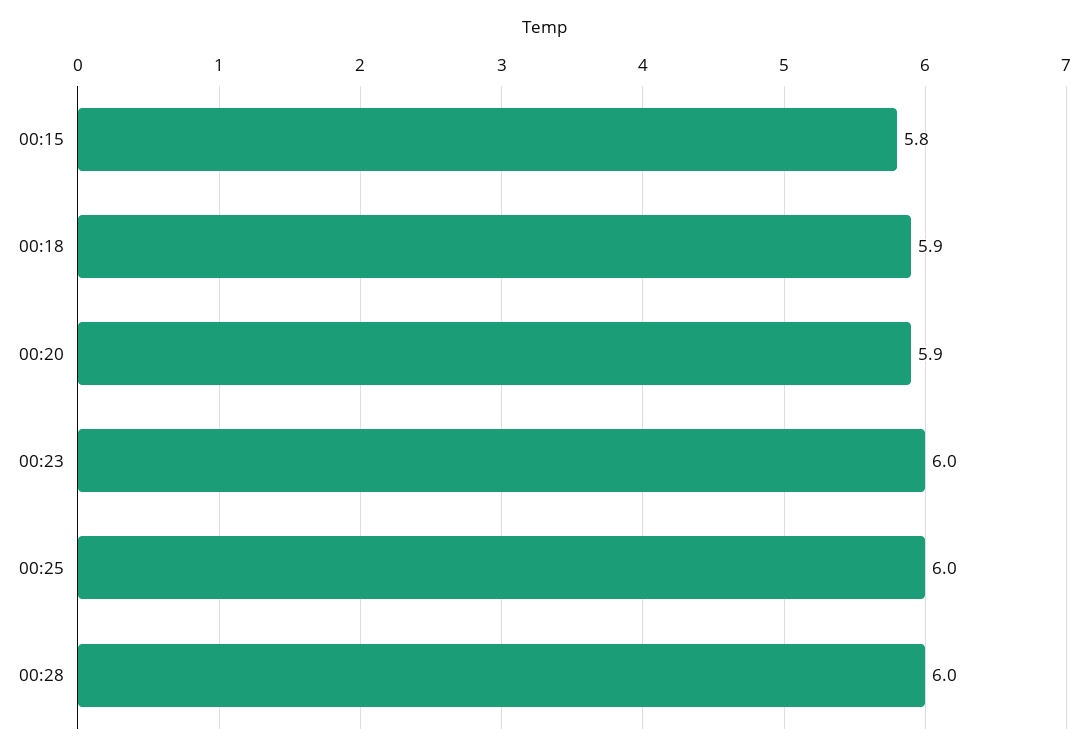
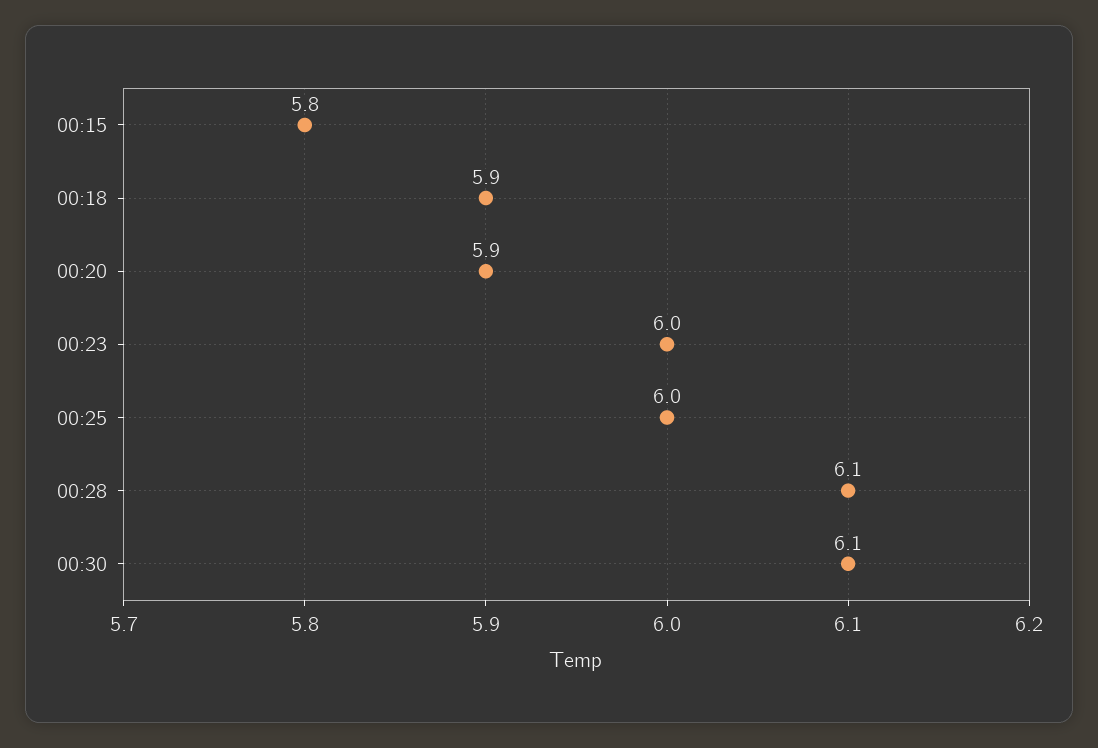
00:28: 6 -> 6.1
00:30: none -> 6.1

